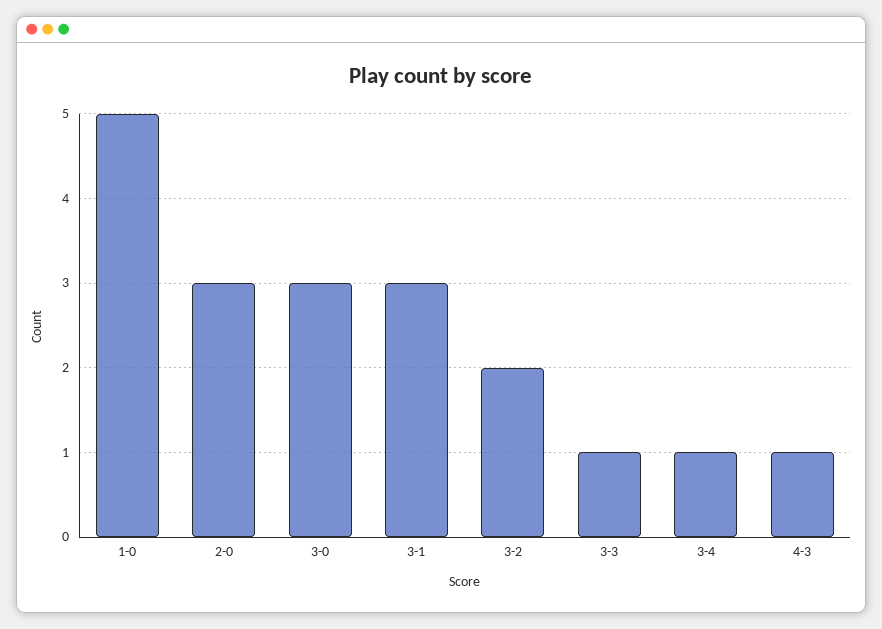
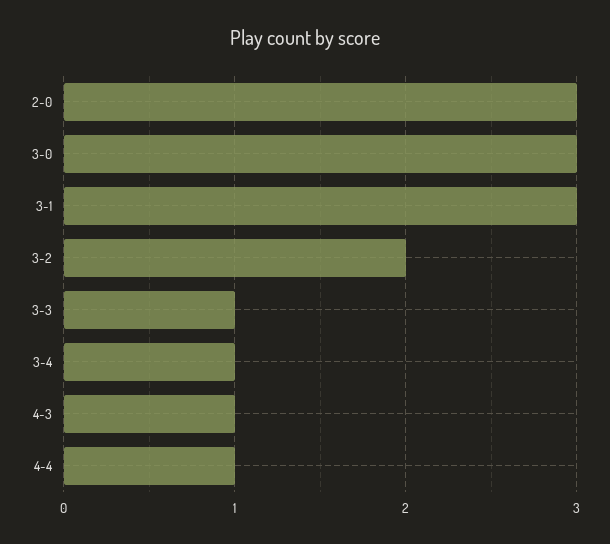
1-0: 5 -> none
4-4: none -> 1

